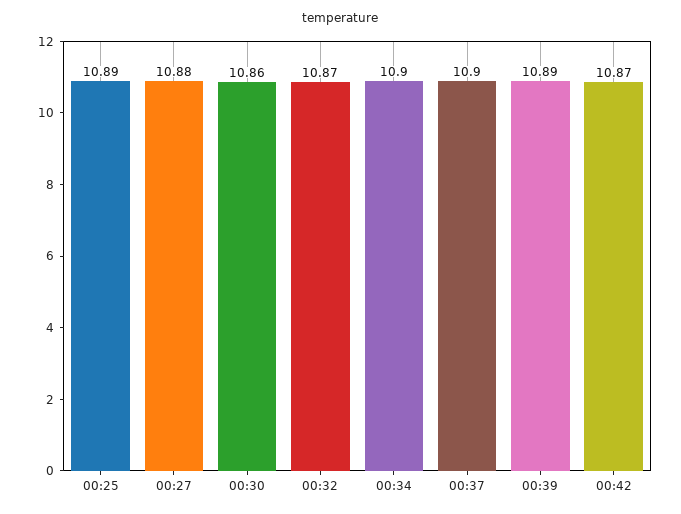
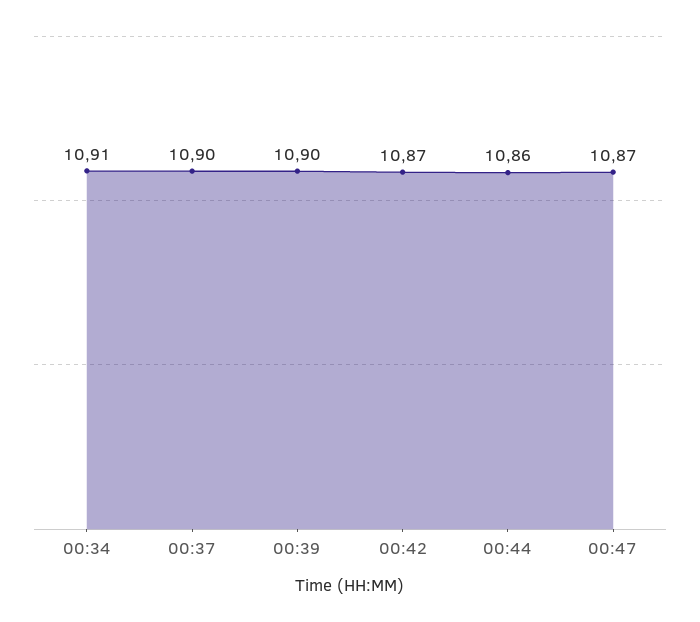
00:25: 10.89 -> none
00:27: 10.88 -> none
00:30: 10.86 -> none
00:32: 10.87 -> none
00:34: 10.9 -> 10.91
00:39: 10.89 -> 10.9
00:44: none -> 10.86
00:47: none -> 10.87

